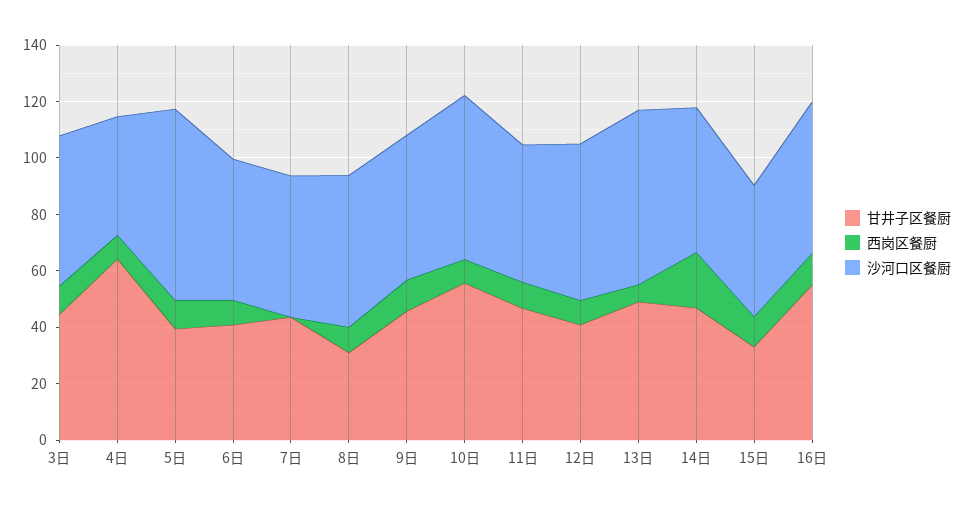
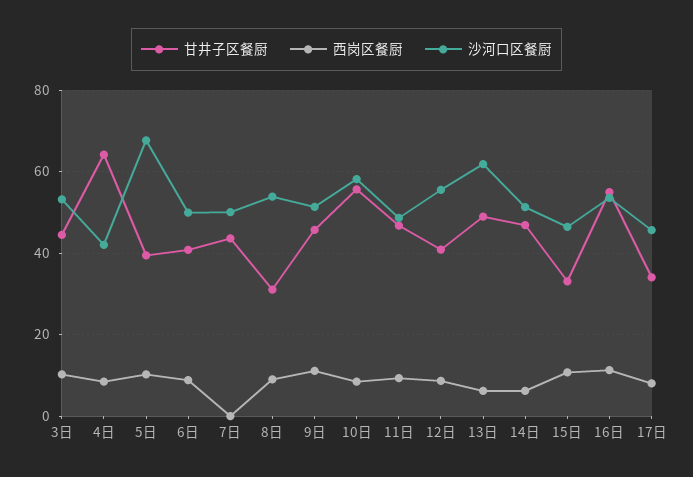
西岗区餐厨, 14日: 20 -> 6
甘井子区餐厨, 17日: none -> 34
西岗区餐厨, 17日: none -> 8
沙河口区餐厨, 17日: none -> 46

